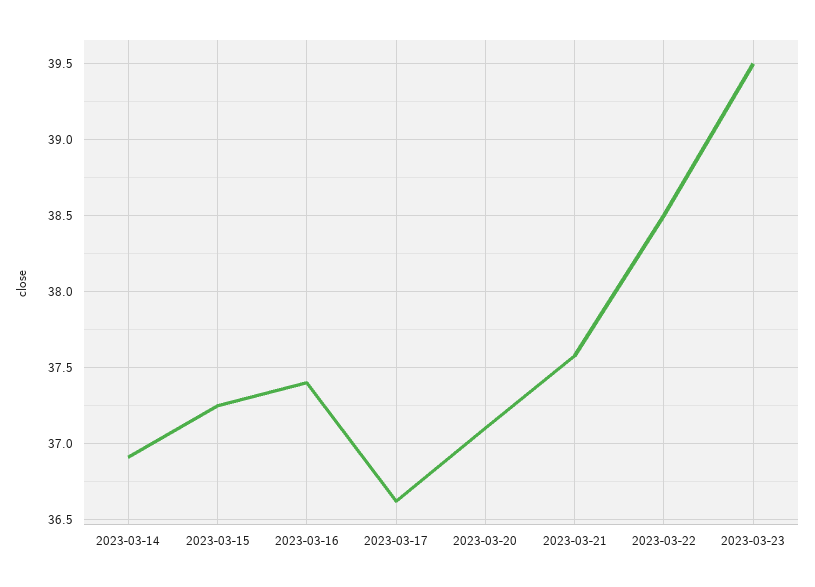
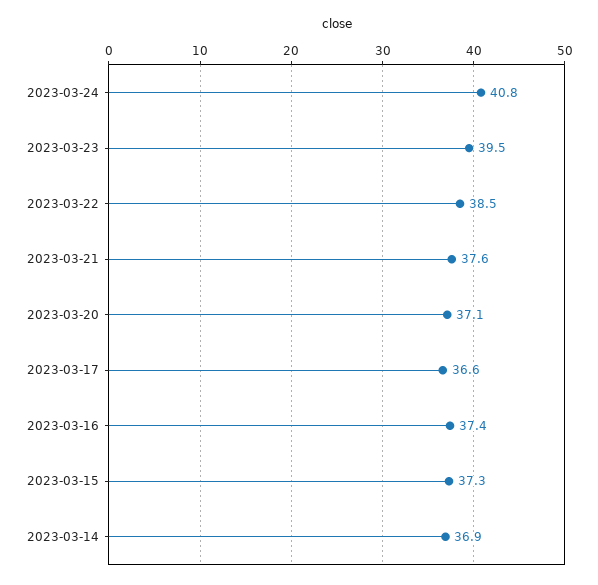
2023-03-24: none -> 40.8

